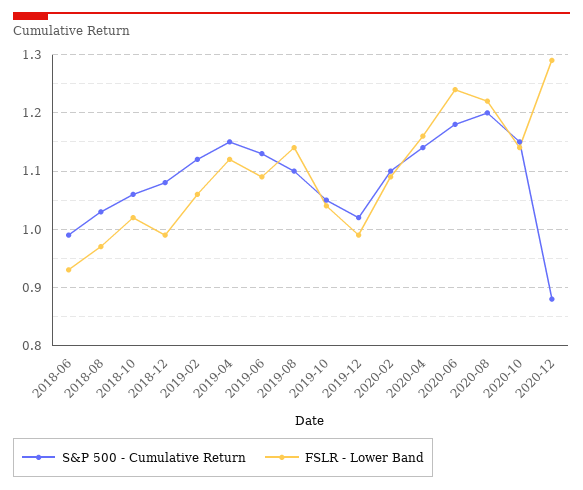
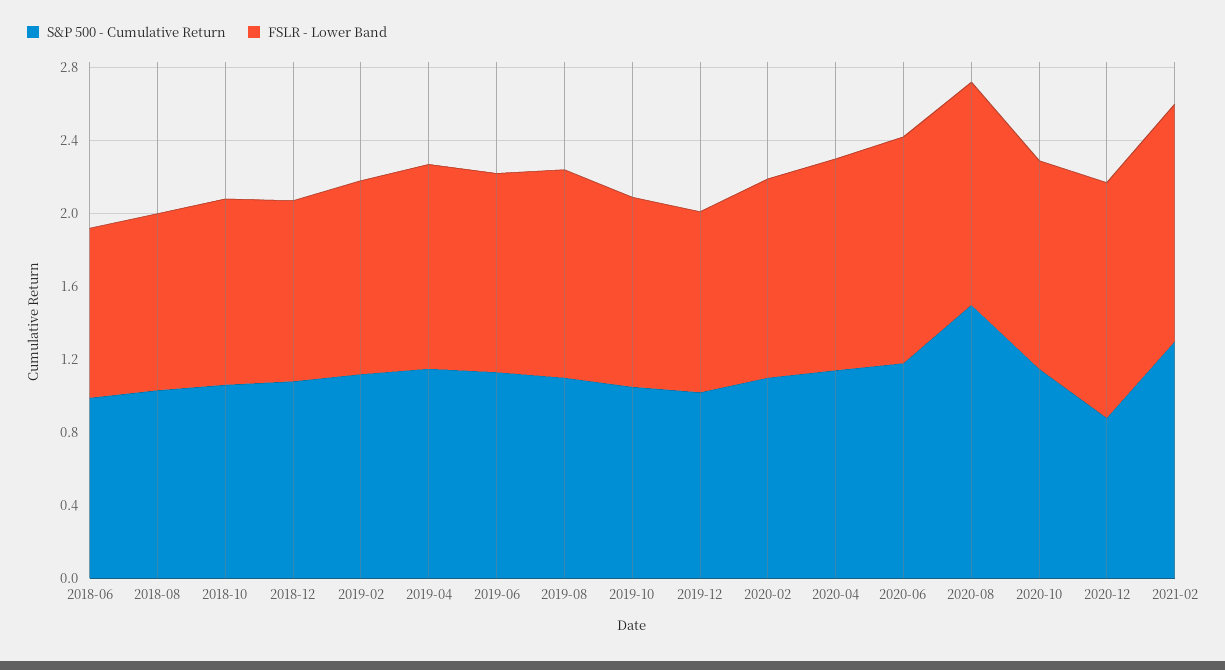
S&P 500 - Cumulative Return, 2020-08: 1.2 -> 1.5
S&P 500 - Cumulative Return, 2021-02: none -> 1.3
FSLR - Lower Band, 2021-02: none -> 1.3

